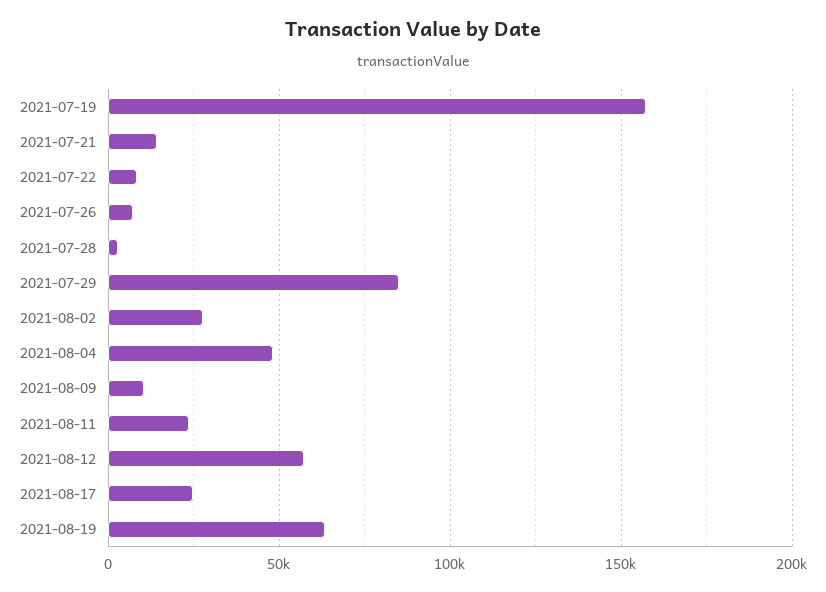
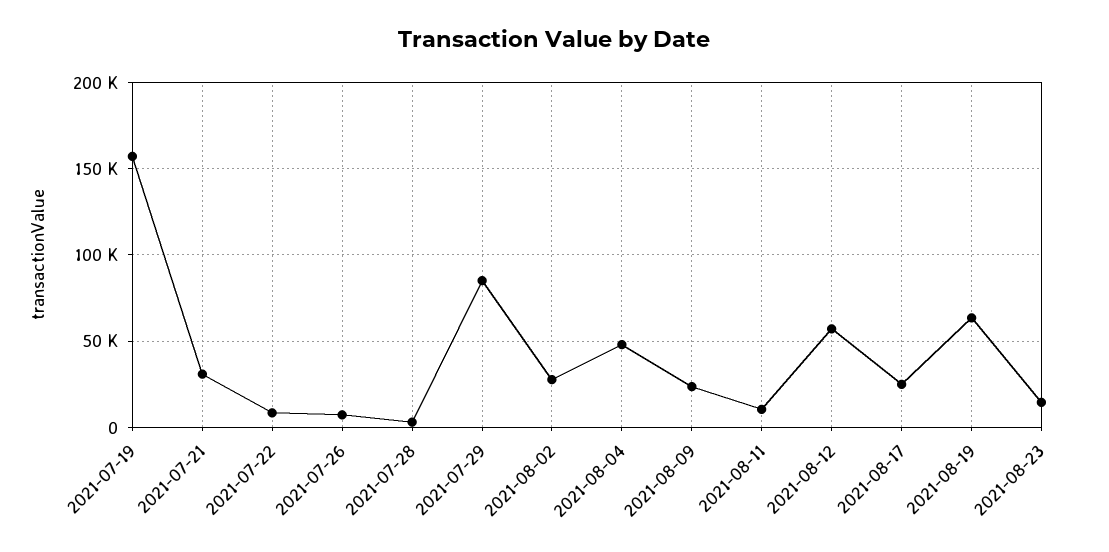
2021-07-21: 15000 -> 30000
2021-08-09: 10000 -> 25000
2021-08-11: 25000 -> 10000
2021-08-23: none -> 15000

